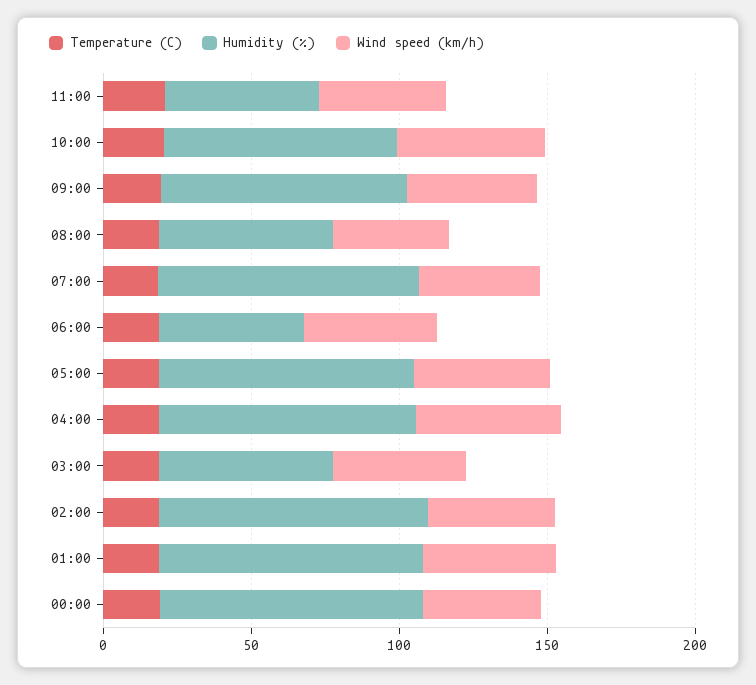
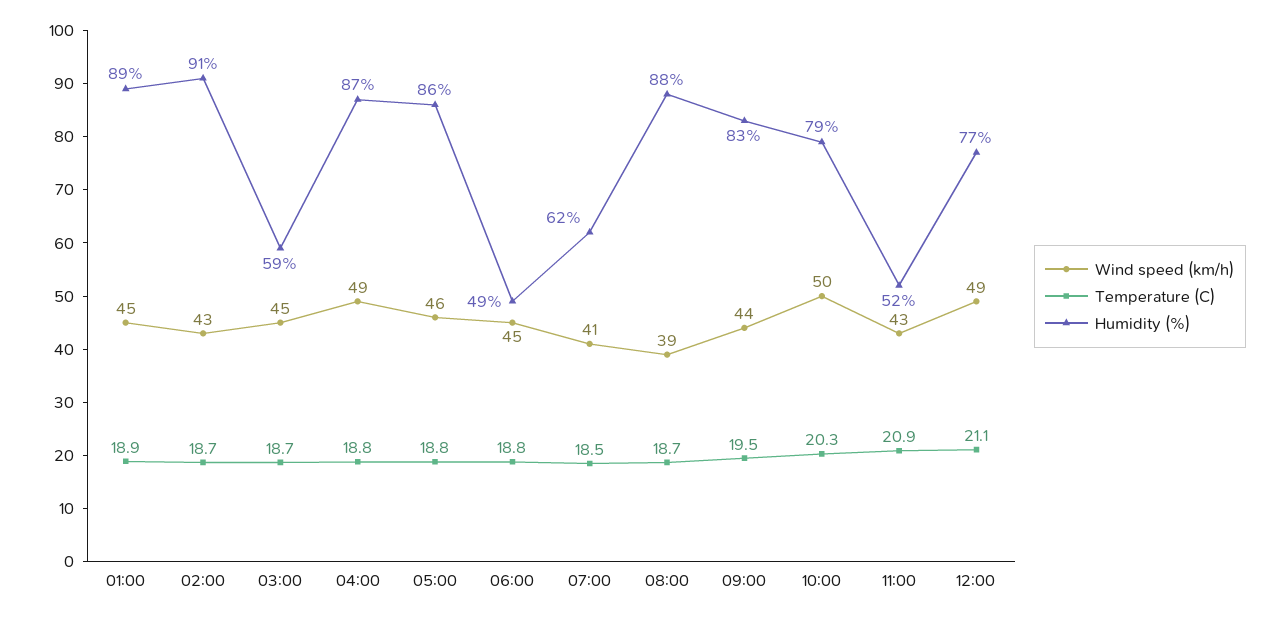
Humidity (%), 08:00: 60 -> 88
Humidity (%), 07:00: 90 -> 62
Temperature (C), 00:00: 20 -> none
Humidity (%), 00:00: 90 -> none
Wind speed (km/h), 00:00: 40 -> none
Wind speed (km/h), 12:00: none -> 49
Temperature (C), 12:00: none -> 21.1
Humidity (%), 12:00: none -> 77

